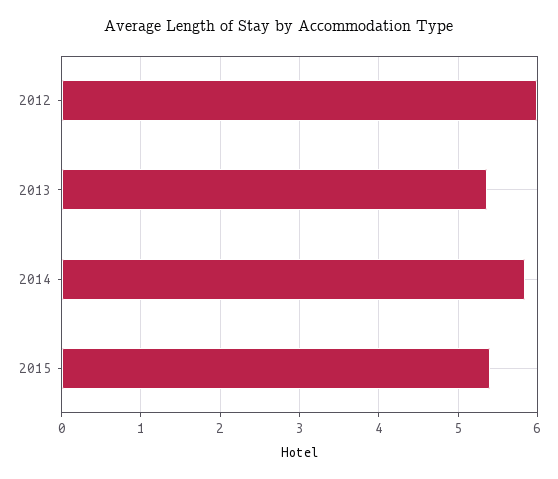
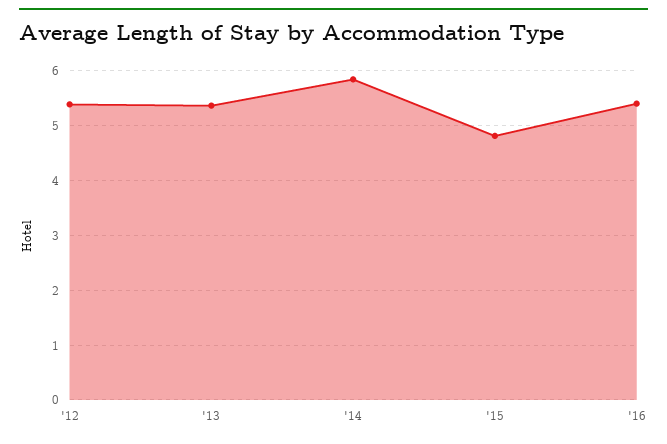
2012: 6 -> 5.4
2015: 5.4 -> 4.8
'16: none -> 5.4

